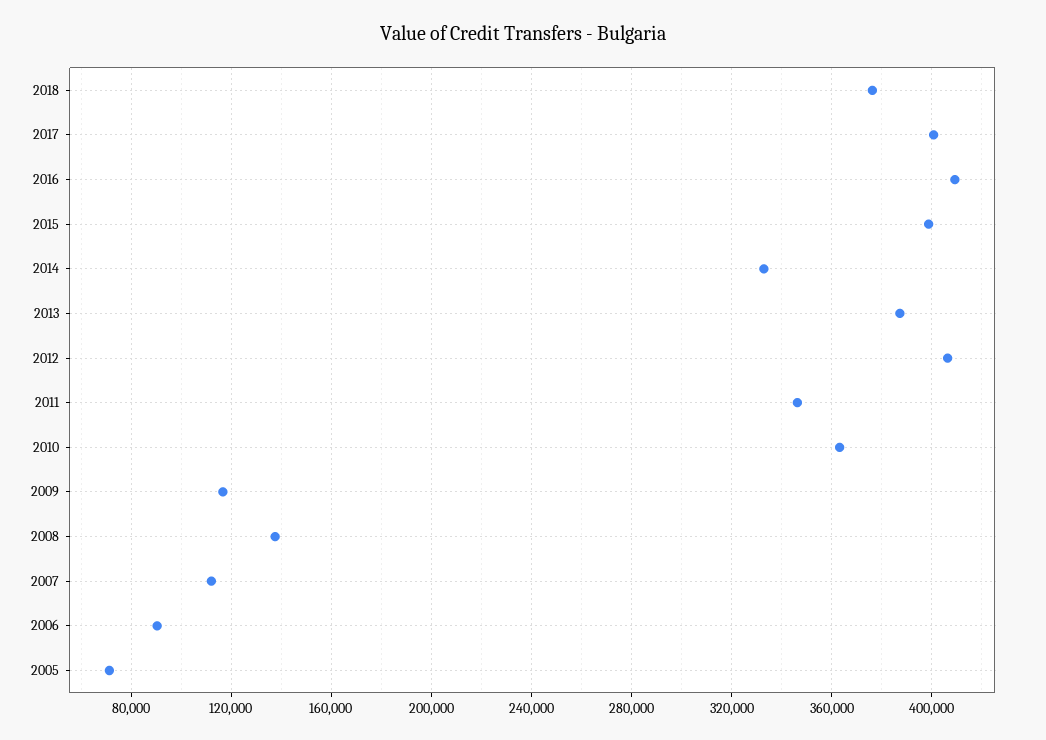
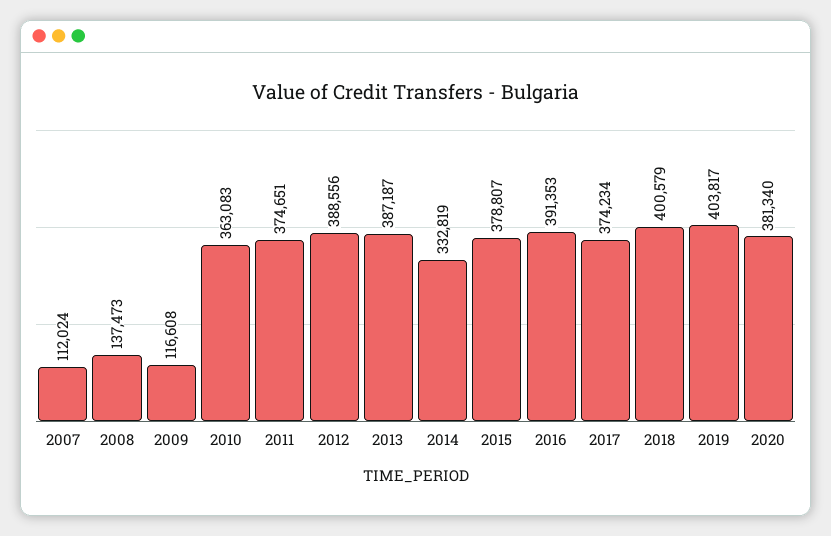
2018: 375000 -> 400579
2017: 400000 -> 374234
2016: 410000 -> 391353
2015: 400000 -> 378807
2012: 405000 -> 388556
2011: 345000 -> 374651
2006: 90000 -> none
2005: 70000 -> none
2019: none -> 403817
2020: none -> 381340

